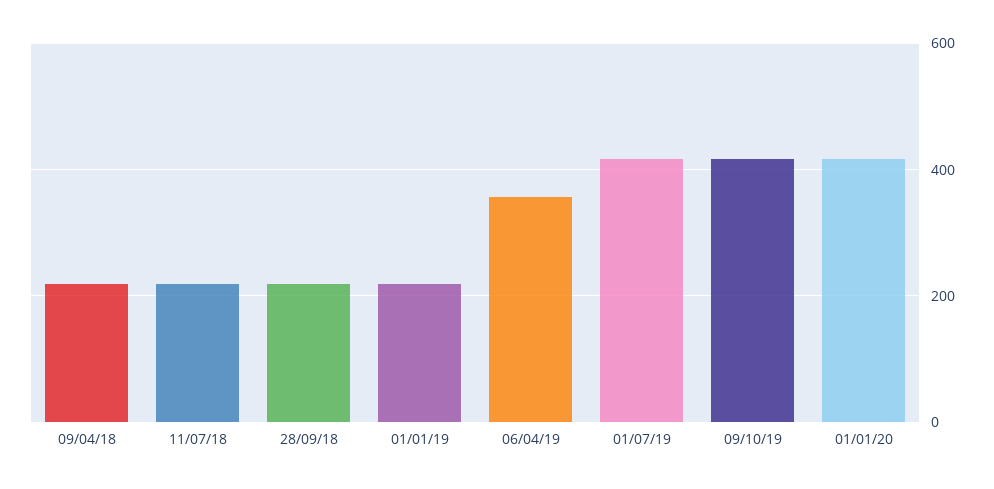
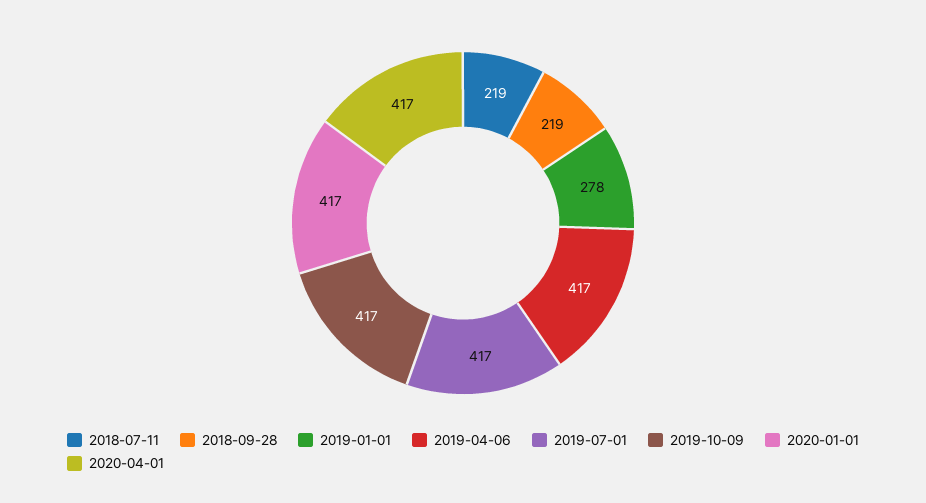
09/04/18: 220 -> none
01/01/19: 220 -> 278
06/04/19: 360 -> 417
2020-04-01: none -> 417

